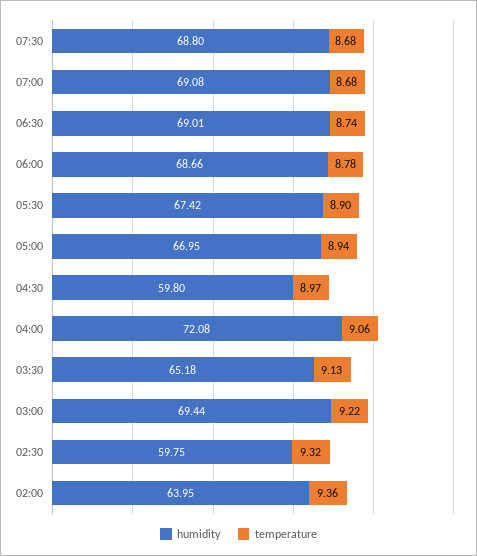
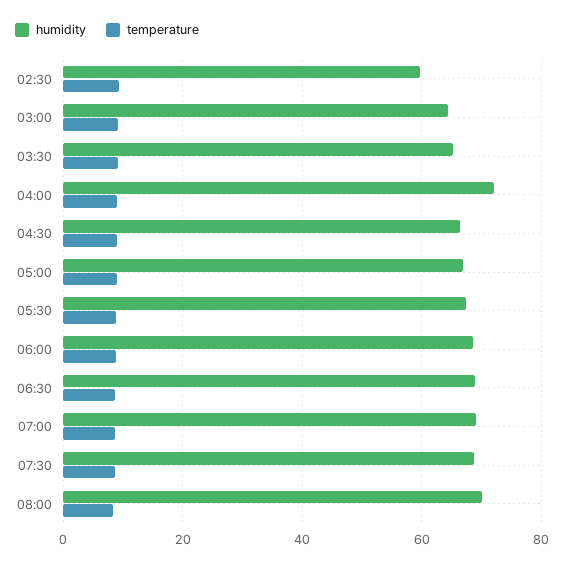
humidity, 04:30: 59.8 -> 66
humidity, 03:00: 69.44 -> 64
humidity, 02:00: 63.95 -> none
temperature, 02:00: 9.36 -> none
humidity, 08:00: none -> 70
temperature, 08:00: none -> 8

